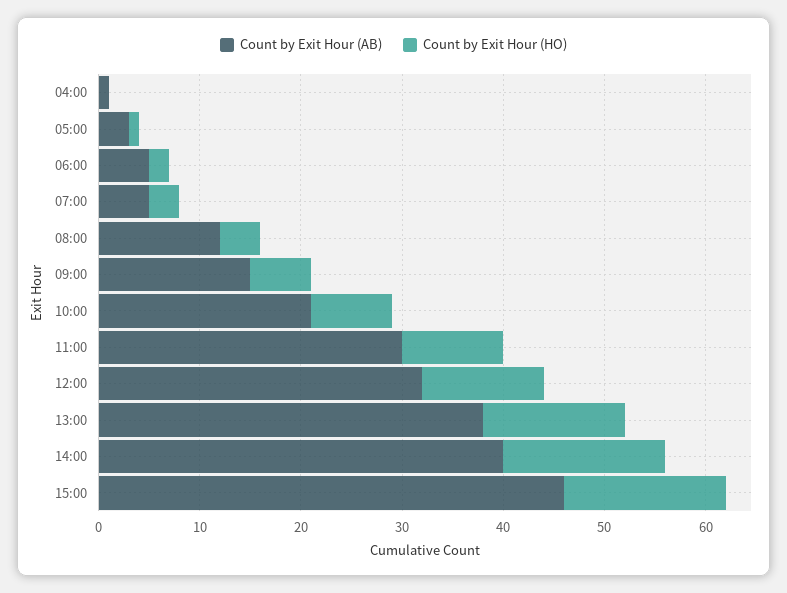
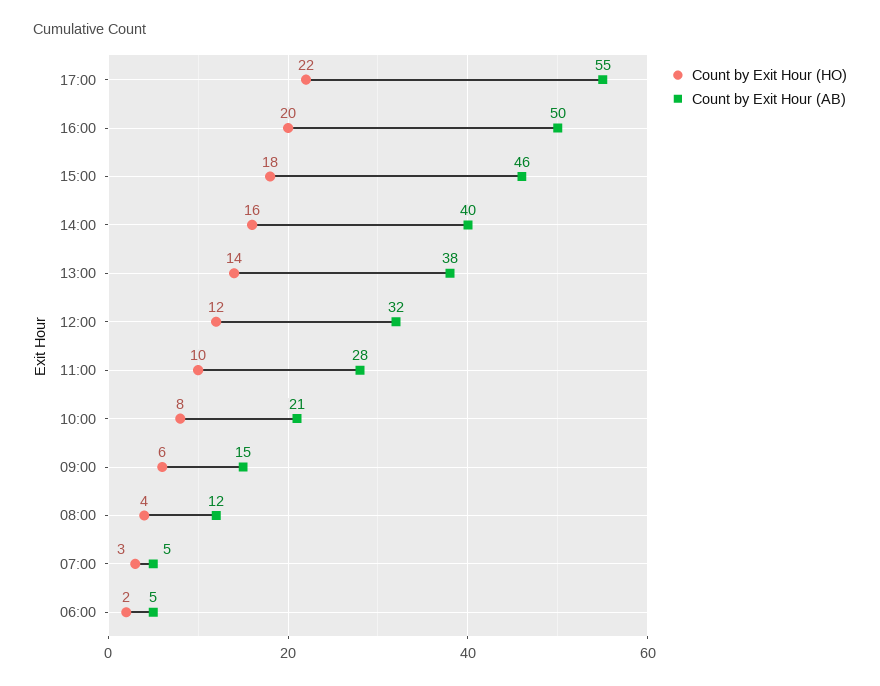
Count by Exit Hour (AB), 04:00: 1 -> none
Count by Exit Hour (HO), 04:00: 0 -> none
Count by Exit Hour (AB), 05:00: 3 -> none
Count by Exit Hour (HO), 05:00: 1 -> none
Count by Exit Hour (AB), 11:00: 30 -> 28
Count by Exit Hour (HO), 15:00: 16 -> 18
Count by Exit Hour (HO), 17:00: none -> 22
Count by Exit Hour (AB), 17:00: none -> 55
Count by Exit Hour (HO), 16:00: none -> 20
Count by Exit Hour (AB), 16:00: none -> 50

